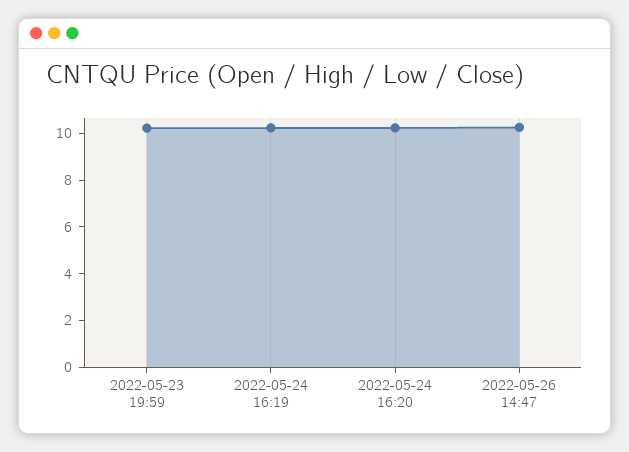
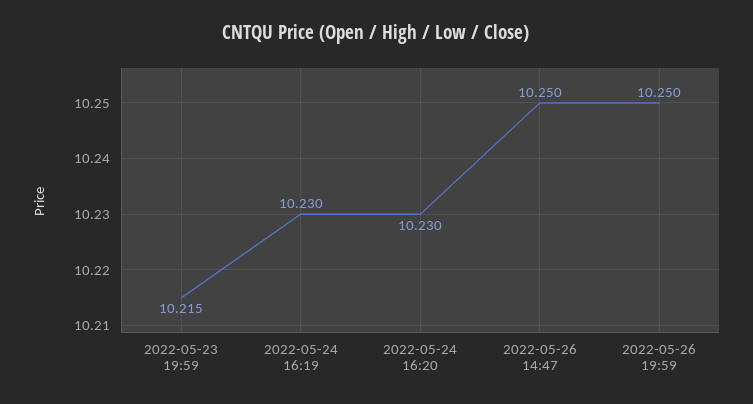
2022-05-26 19:59: none -> 10.25

